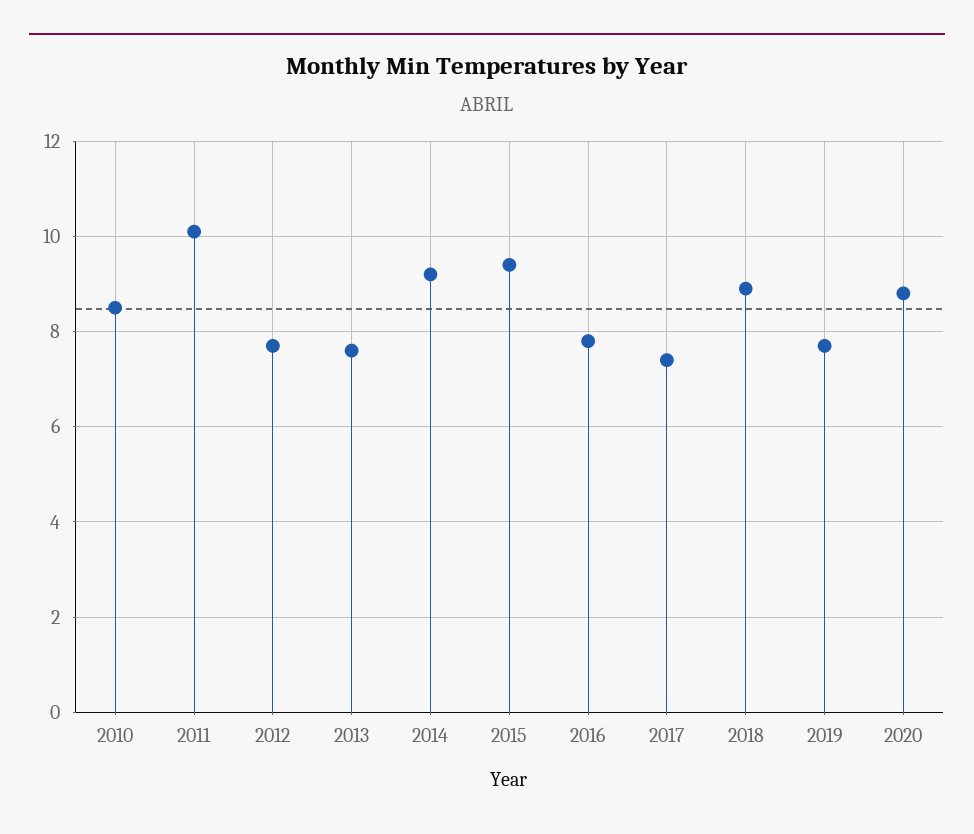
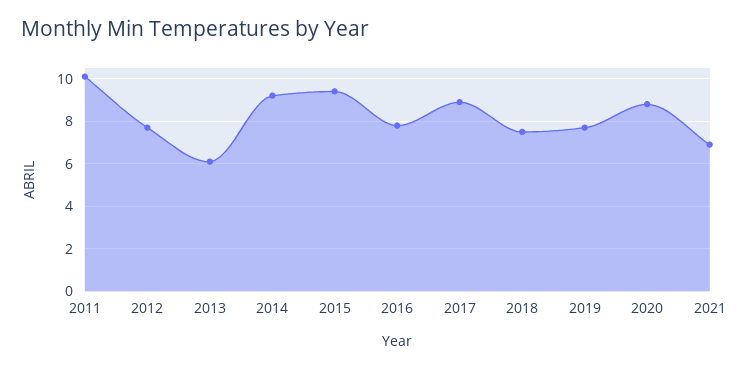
2010: 8.5 -> none
2013: 7.5 -> 6
2017: 7.5 -> 9
2018: 9 -> 7.5
2021: none -> 7

